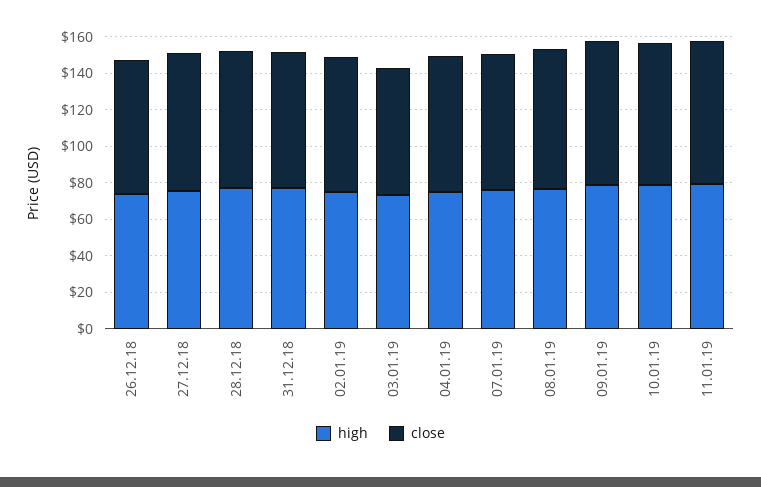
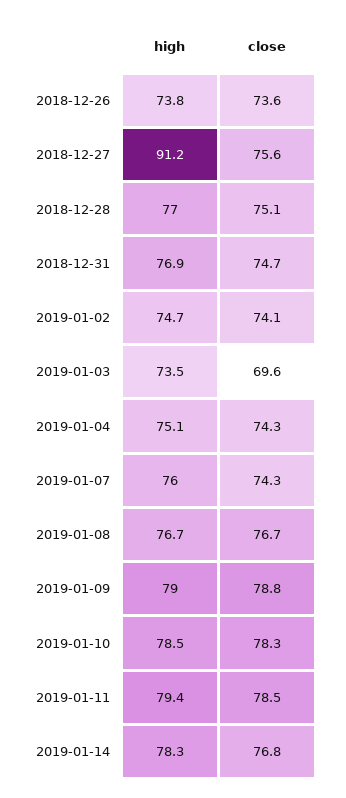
high, 27.12.18: 75 -> 91.2
high, 2019-01-14: none -> 78.3
close, 2019-01-14: none -> 76.8

